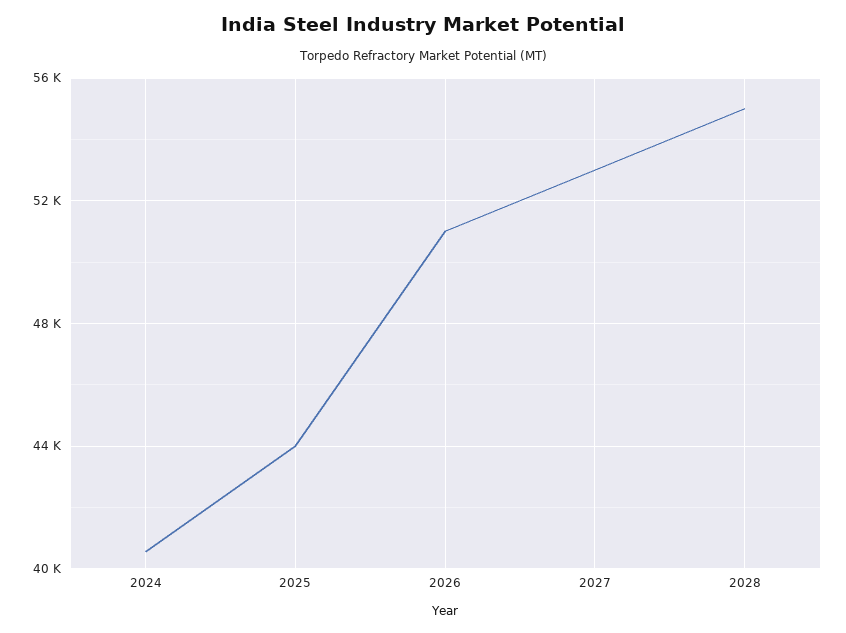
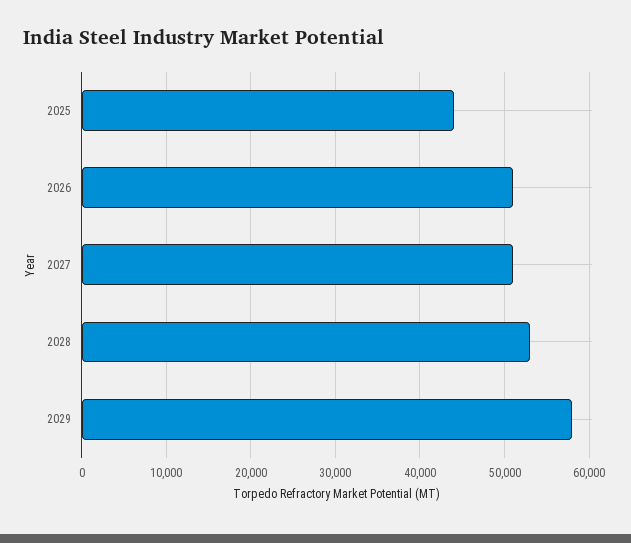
2024: 40500 -> none
2027: 53000 -> 51000
2028: 55000 -> 53000
2029: none -> 58000

